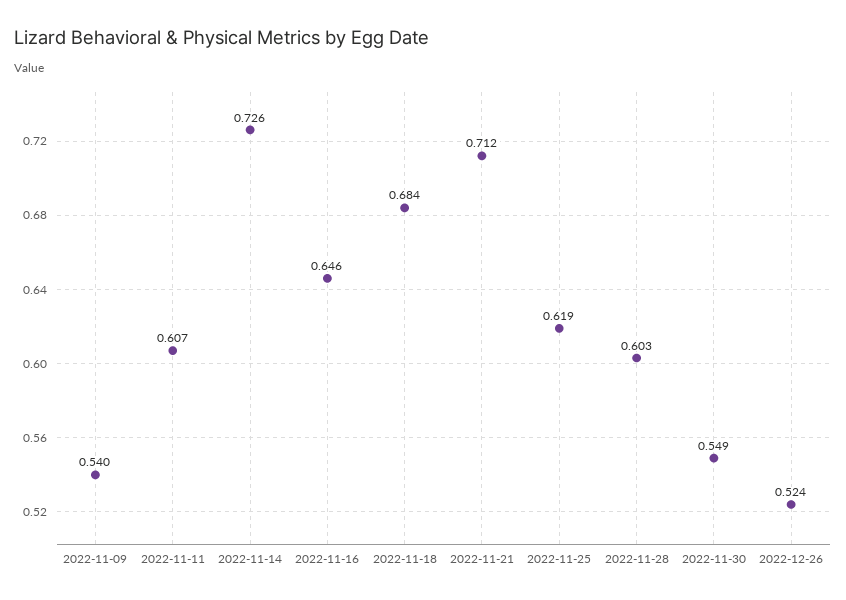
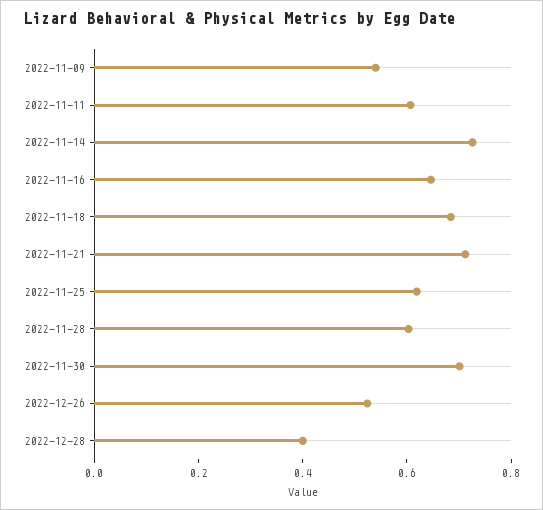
2022-11-30: 0.549 -> 0.7
2022-12-28: none -> 0.4

